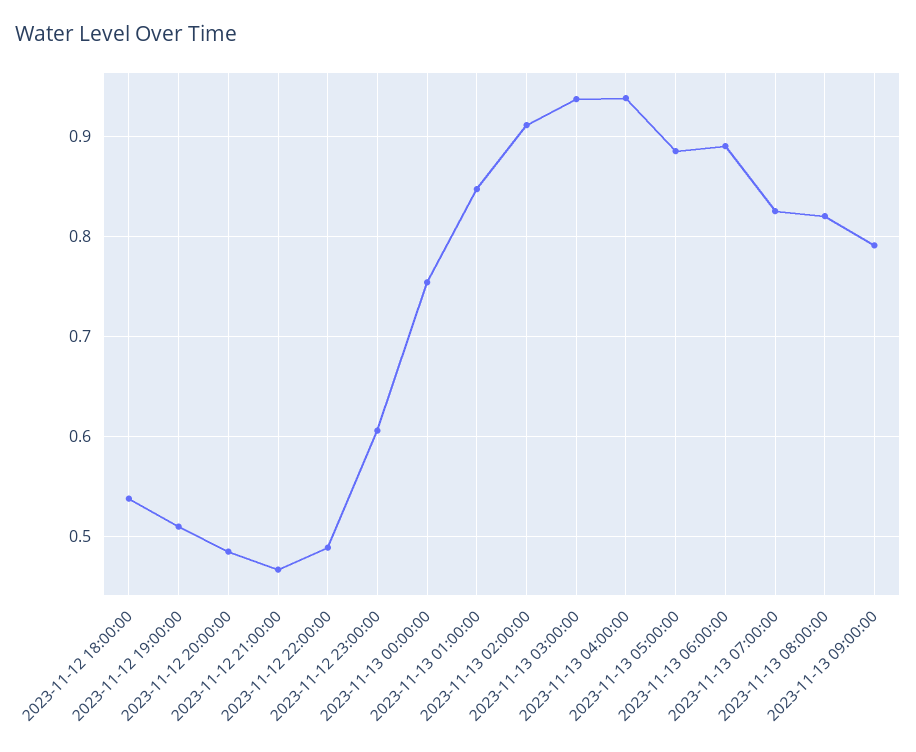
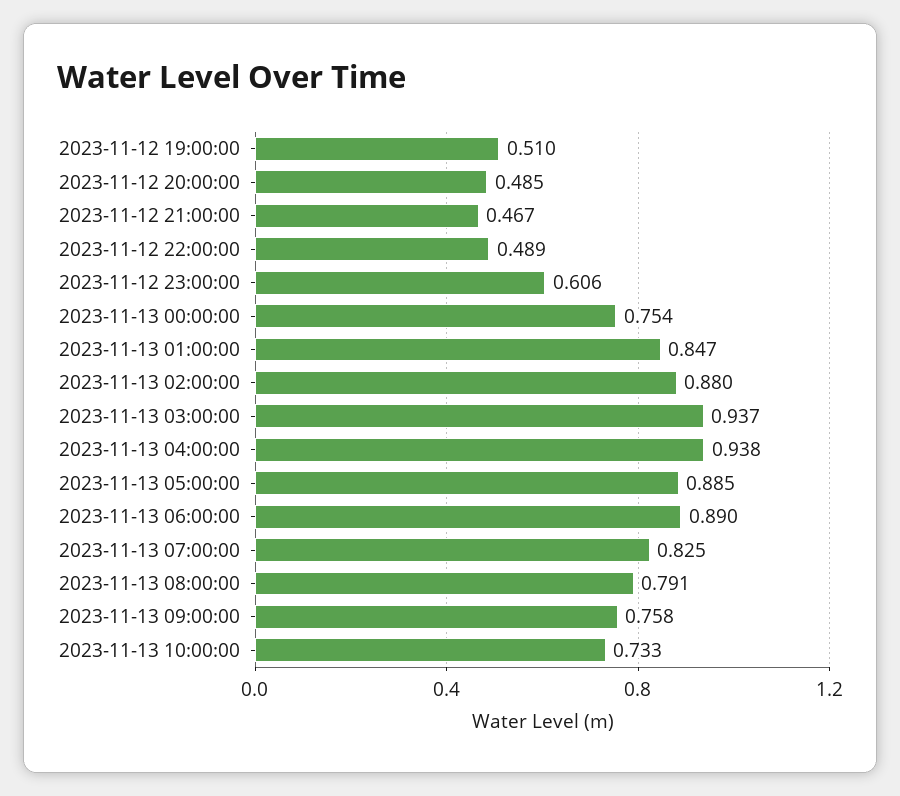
2023-11-12 18:00:00: 0.54 -> none
2023-11-13 02:00:00: 0.91 -> 0.88
2023-11-13 08:00:00: 0.82 -> 0.791
2023-11-13 09:00:00: 0.79 -> 0.758
2023-11-13 10:00:00: none -> 0.733

